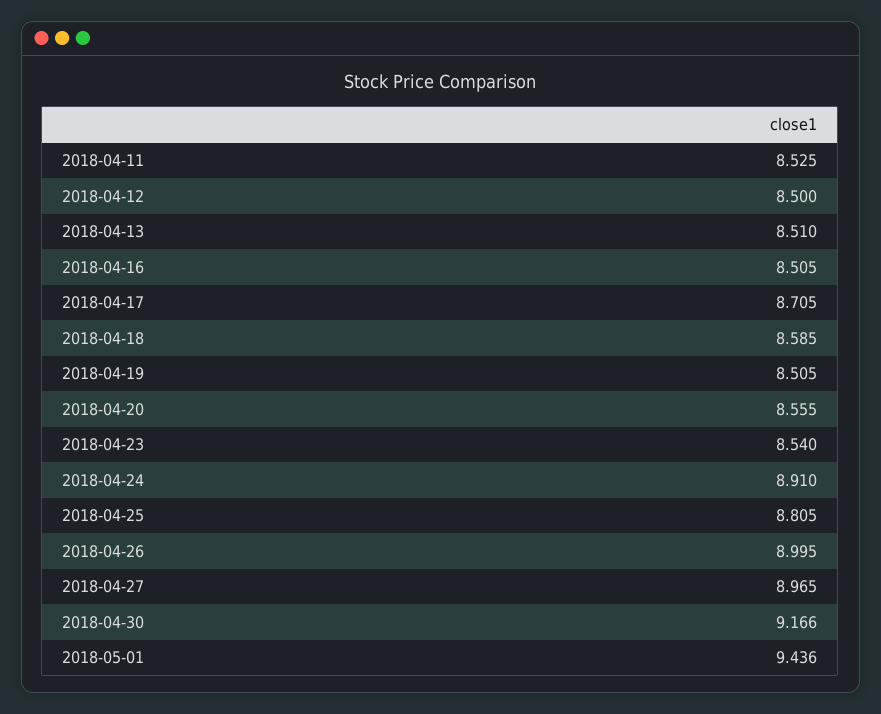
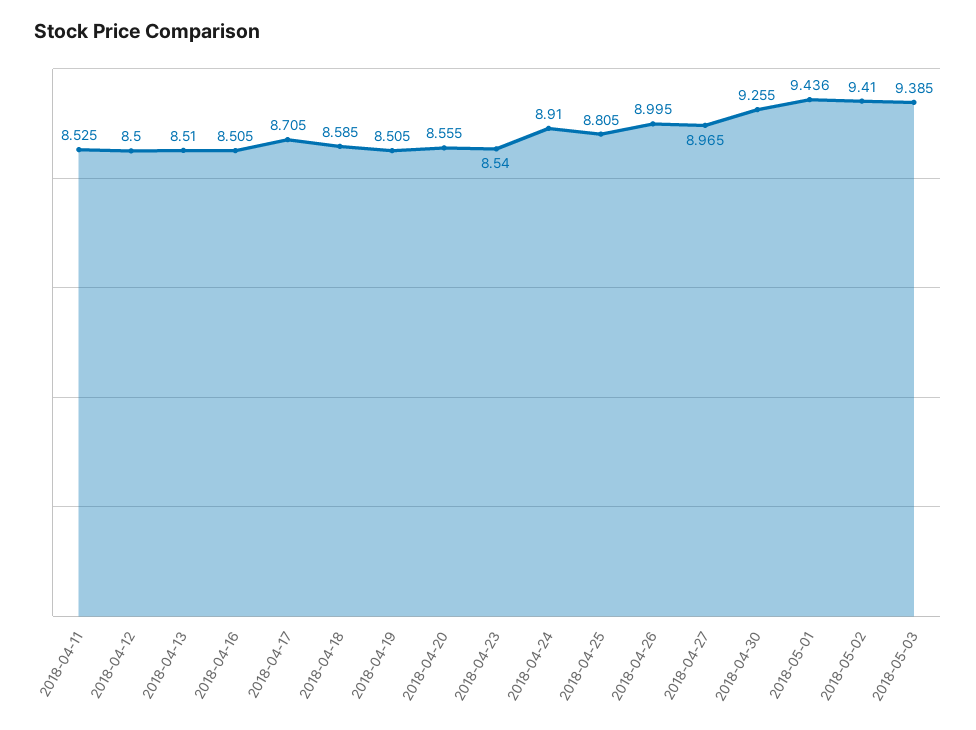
2018-04-30: 9.166 -> 9.255
2018-05-02: none -> 9.41
2018-05-03: none -> 9.385

